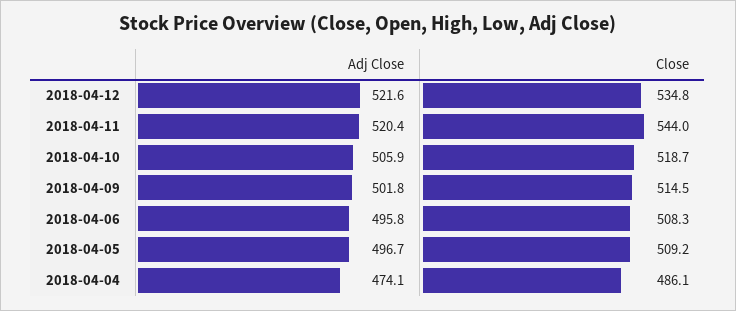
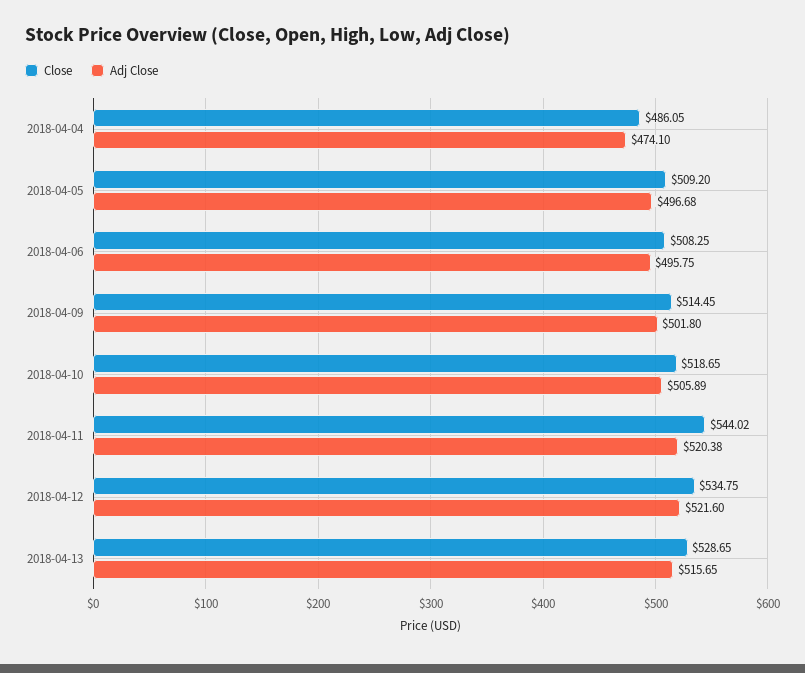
Close, 2018-04-13: none -> 528.65
Adj Close, 2018-04-13: none -> 515.65

